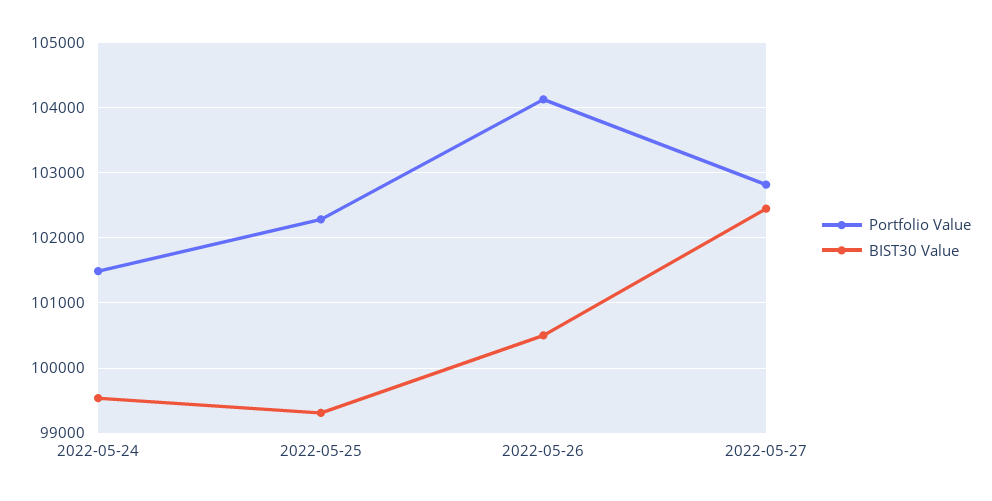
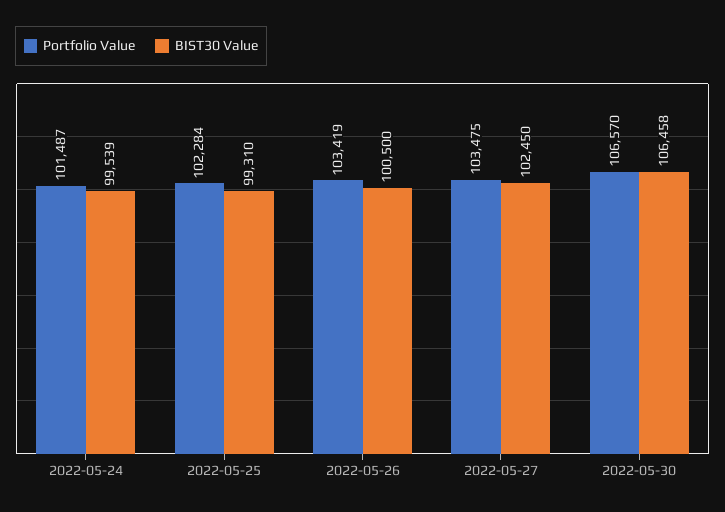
Portfolio Value, 2022-05-26: 104100 -> 103419
Portfolio Value, 2022-05-27: 102800 -> 103475
Portfolio Value, 2022-05-30: none -> 106570
BIST30 Value, 2022-05-30: none -> 106458

